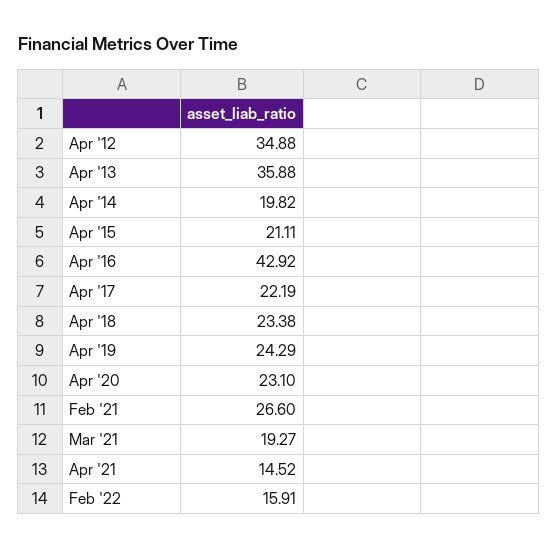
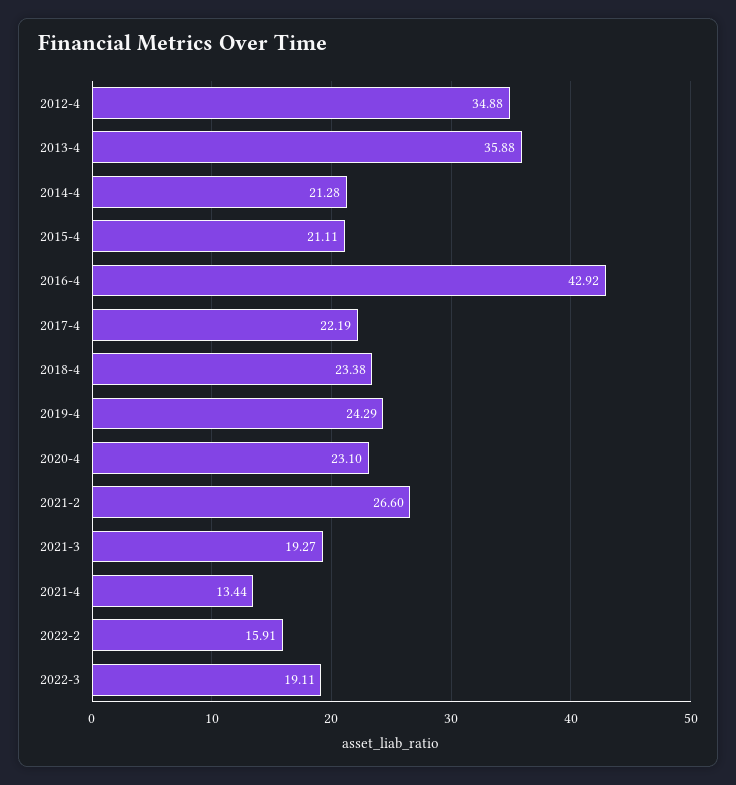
Apr '14: 19.82 -> 21.28
Apr '21: 14.52 -> 13.44
2022-3: none -> 19.11

